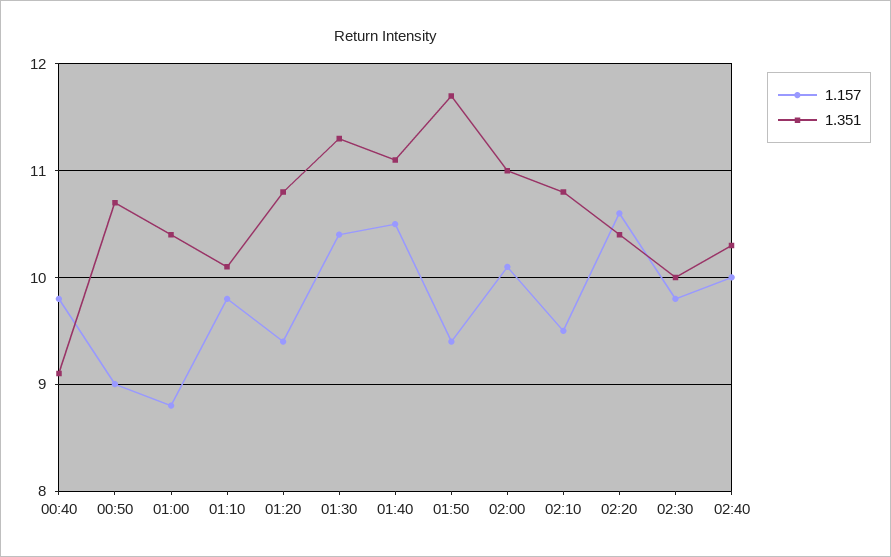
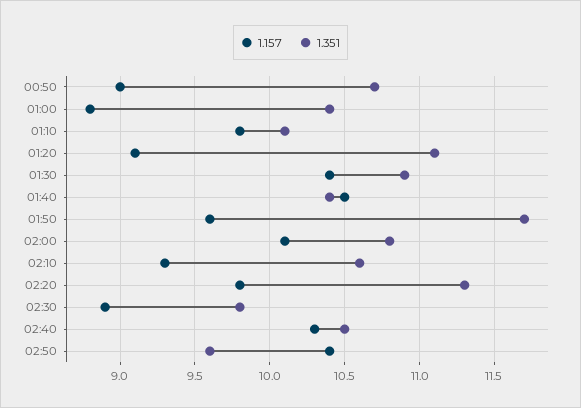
1.157, 00:40: 9.8 -> none
1.351, 00:40: 9.1 -> none
1.157, 01:20: 9.4 -> 9.1
1.351, 01:20: 10.8 -> 11.1
1.351, 01:30: 11.3 -> 10.9
1.351, 01:40: 11.1 -> 10.4
1.157, 01:50: 9.4 -> 9.6
1.351, 02:00: 11 -> 10.8
1.157, 02:10: 9.5 -> 9.3
1.351, 02:10: 10.8 -> 10.6
1.157, 02:20: 10.6 -> 9.8
1.351, 02:20: 10.4 -> 11.3
1.157, 02:30: 9.8 -> 8.9
1.351, 02:30: 10 -> 9.8
1.157, 02:40: 10 -> 10.3
1.351, 02:40: 10.3 -> 10.5
1.157, 02:50: none -> 10.4
1.351, 02:50: none -> 9.6

